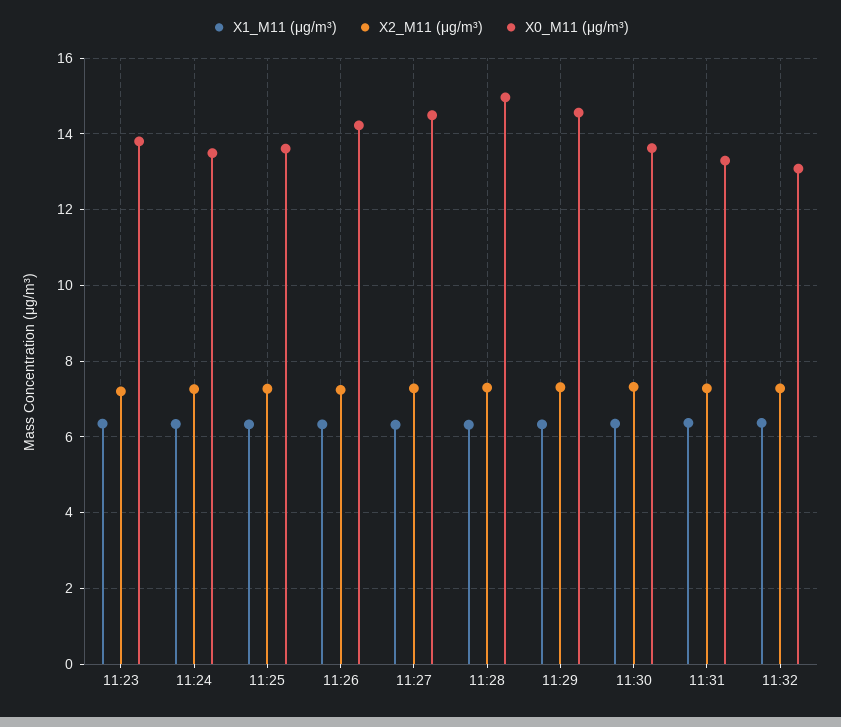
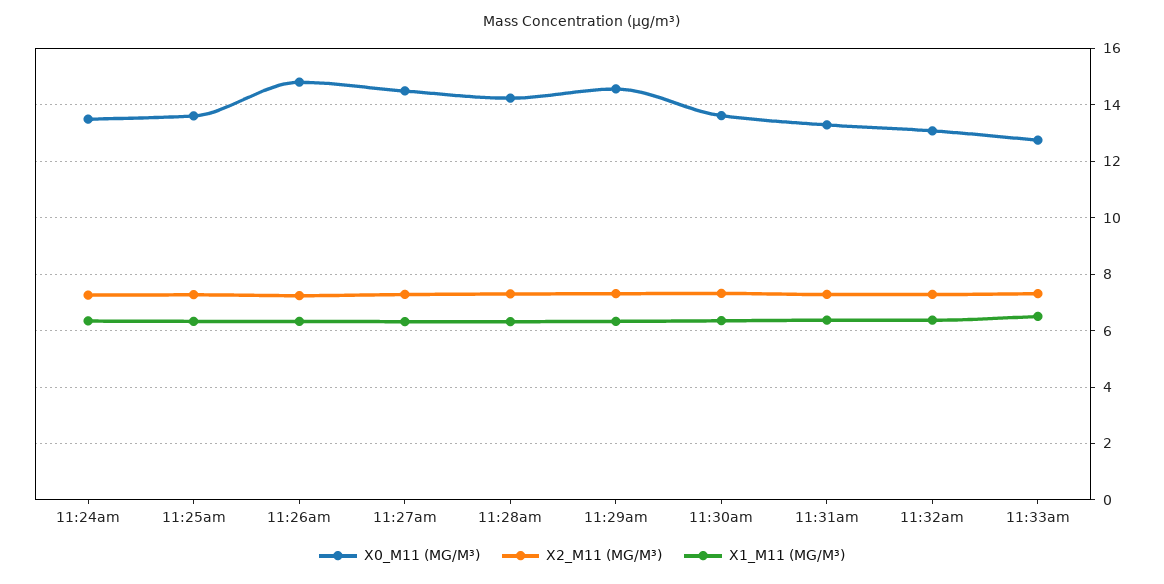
X1_M11 (μg/m³), 11:23: 6.4 -> none
X2_M11 (μg/m³), 11:23: 7.2 -> none
X0_M11 (μg/m³), 11:23: 13.8 -> none
X0_M11 (μg/m³), 11:26: 14.2 -> 14.75
X0_M11 (μg/m³), 11:28: 15 -> 14.25
X0_M11 (μg/m³), 11:33am: none -> 12.75
X2_M11 (μg/m³), 11:33am: none -> 7.25
X1_M11 (μg/m³), 11:33am: none -> 6.5

